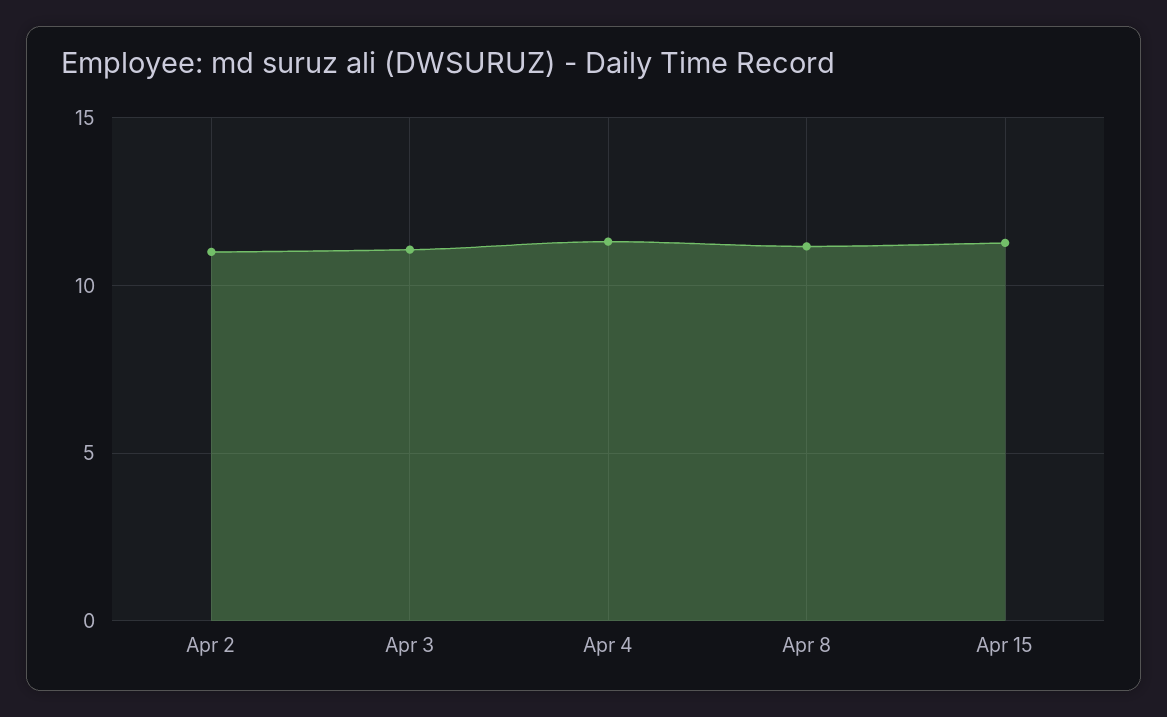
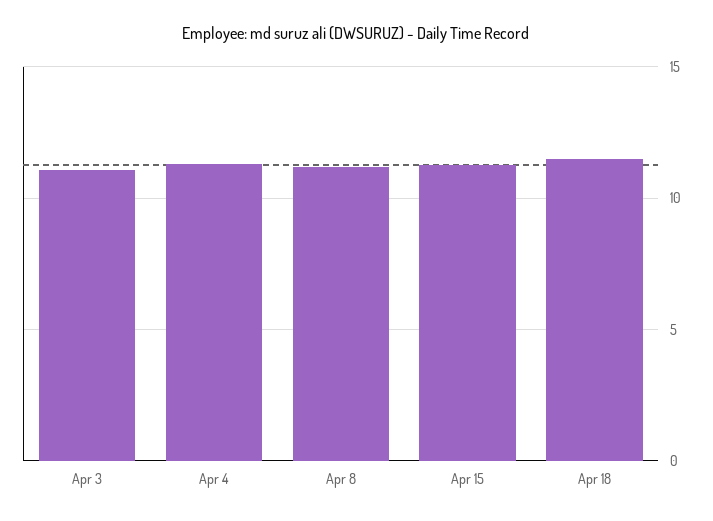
Apr 2: 11 -> none
Apr 18: none -> 11.5

